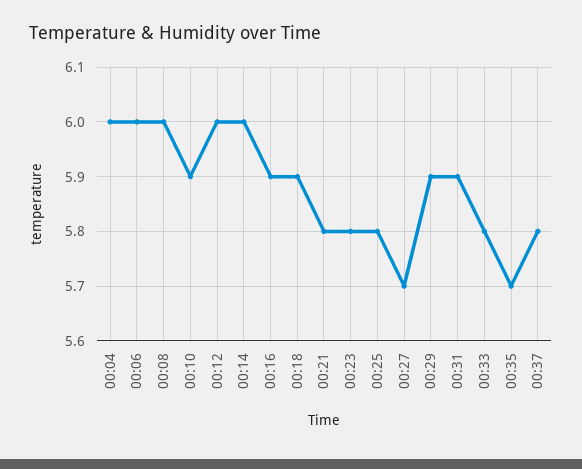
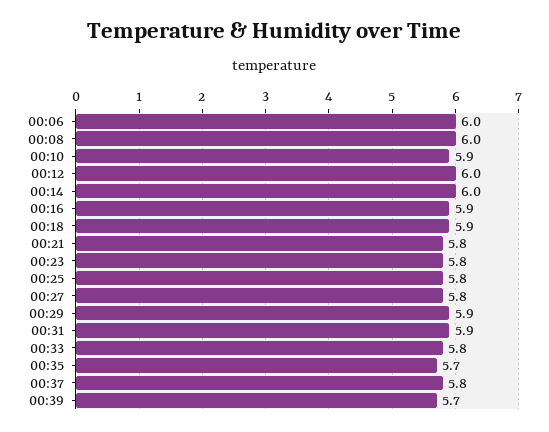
00:04: 6 -> none
00:27: 5.7 -> 5.8
00:39: none -> 5.7

